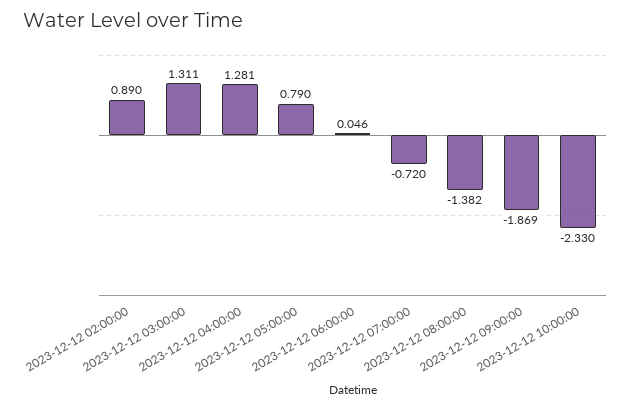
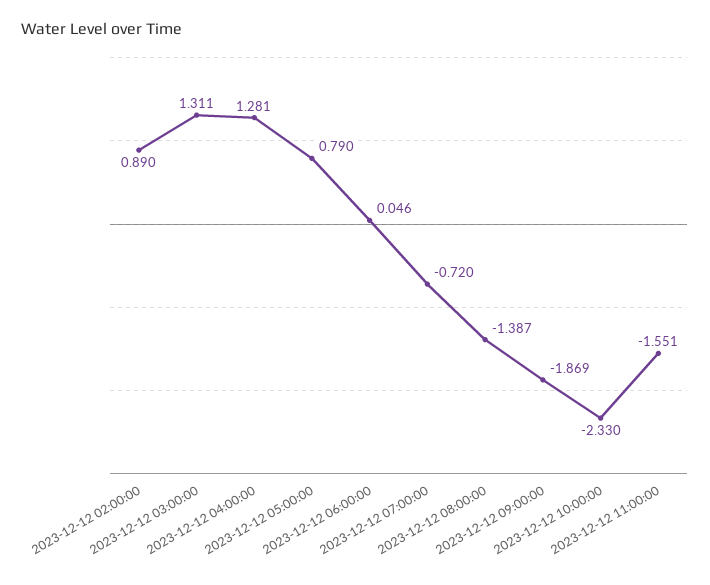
2023-12-12 08:00:00: -1.382 -> -1.387
2023-12-12 11:00:00: none -> -1.551

